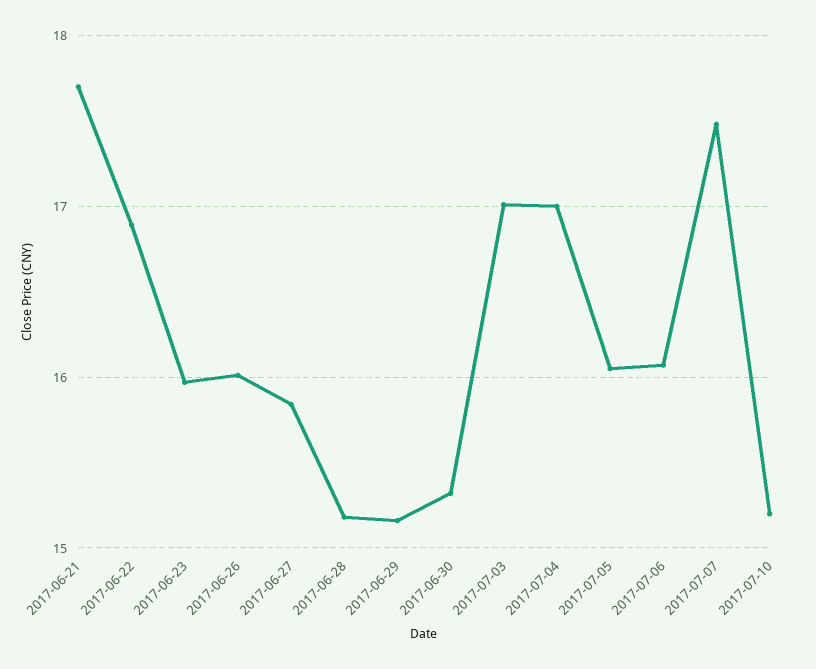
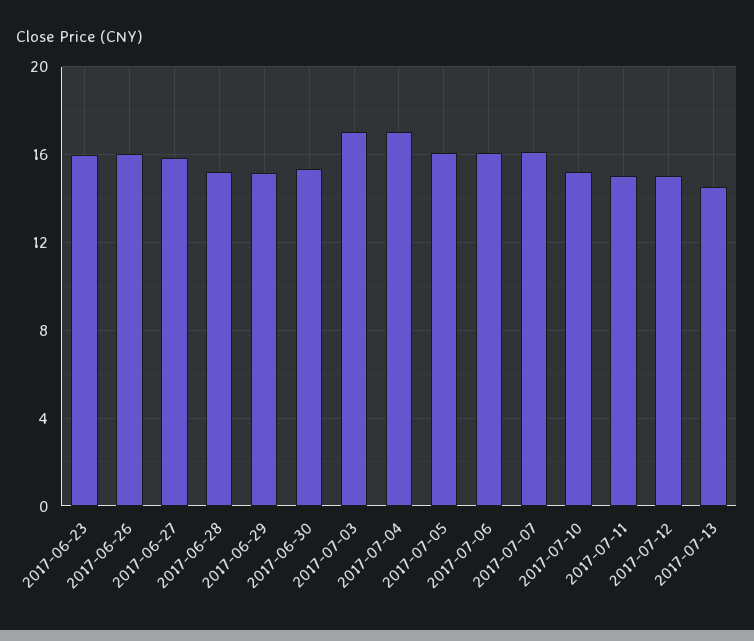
2017-06-21: 17.7 -> none
2017-06-22: 16.9 -> none
2017-07-07: 17.5 -> 16
2017-07-11: none -> 15
2017-07-12: none -> 15
2017-07-13: none -> 14.5

